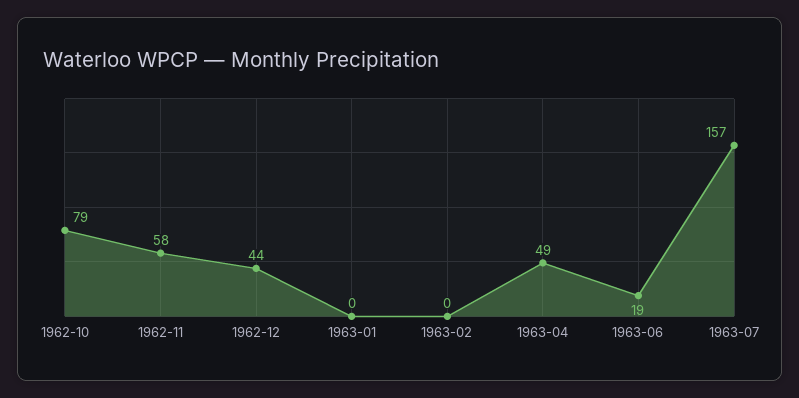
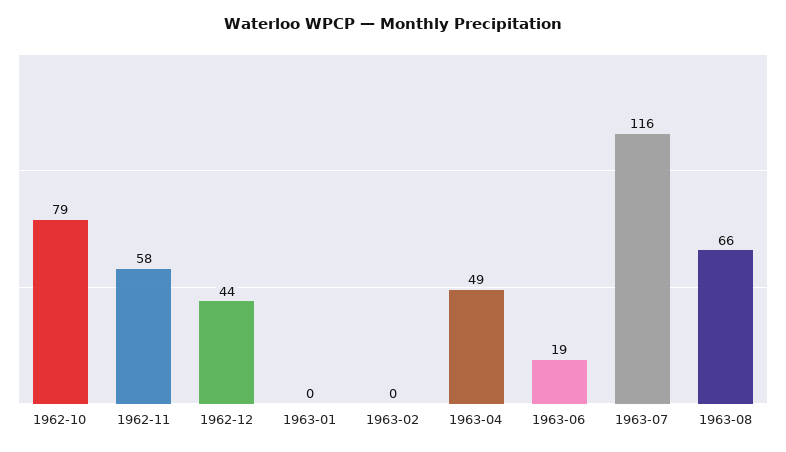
1963-07: 157 -> 116
1963-08: none -> 66

